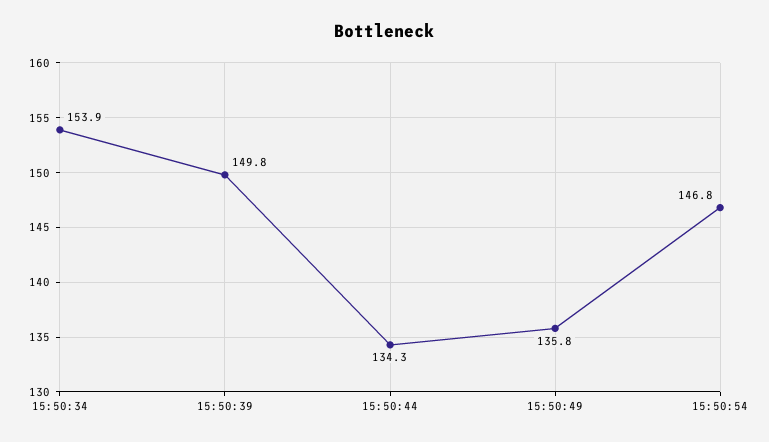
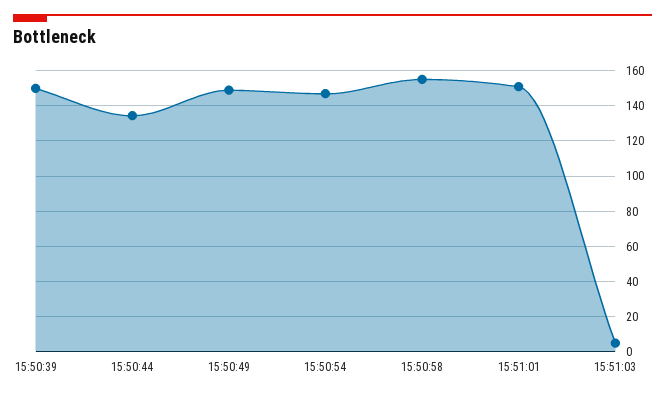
15:50:34: 153.9 -> none
15:50:49: 135.8 -> 150
15:50:58: none -> 155
15:51:01: none -> 150
15:51:03: none -> 5

